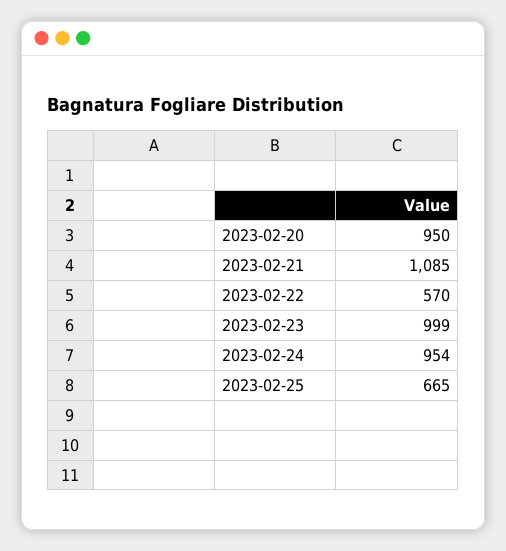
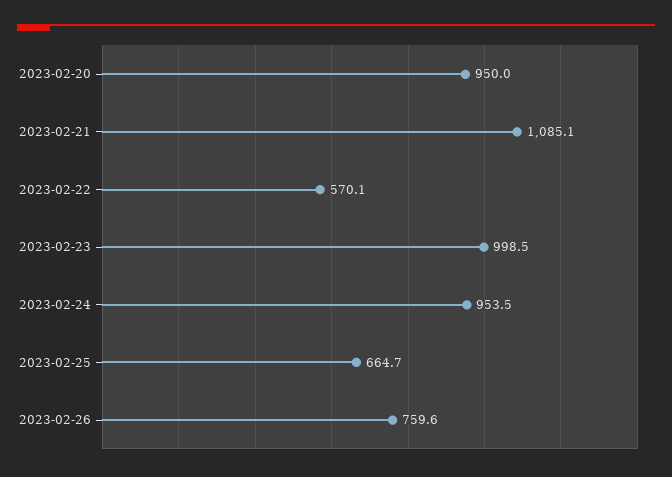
2023-02-26: none -> 759.6

